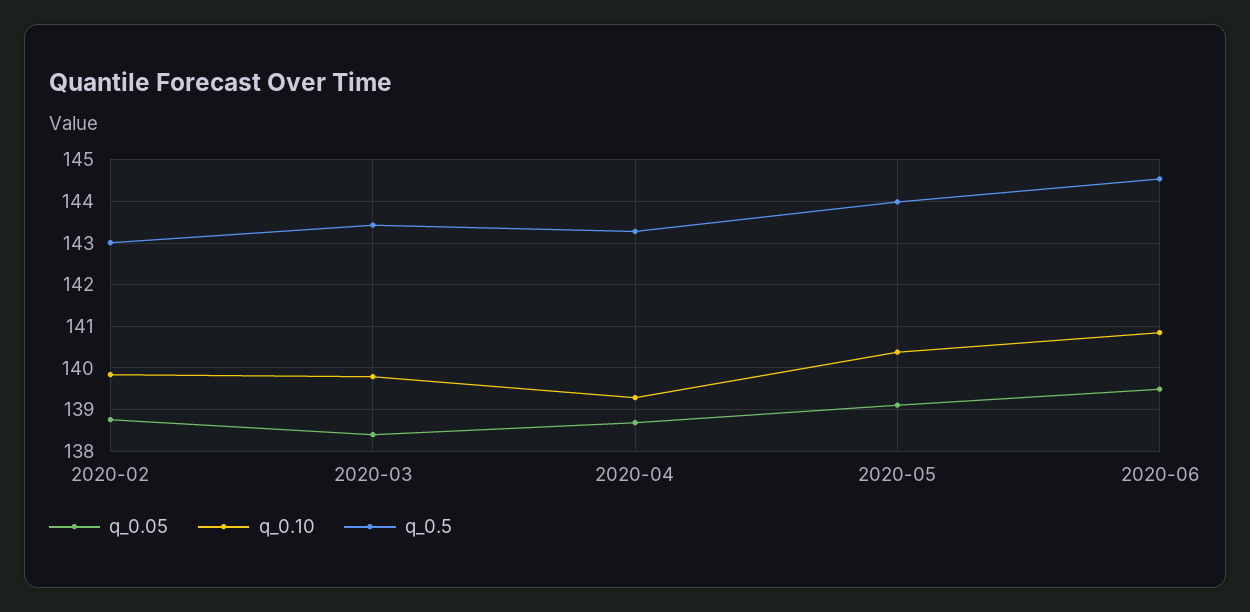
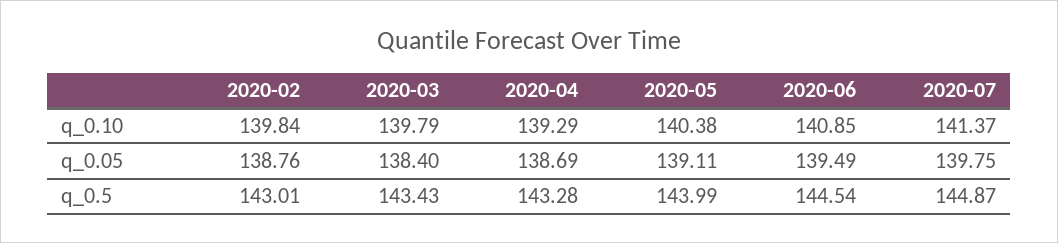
q_0.10, 2020-07: none -> 141.37
q_0.05, 2020-07: none -> 139.75
q_0.5, 2020-07: none -> 144.87

